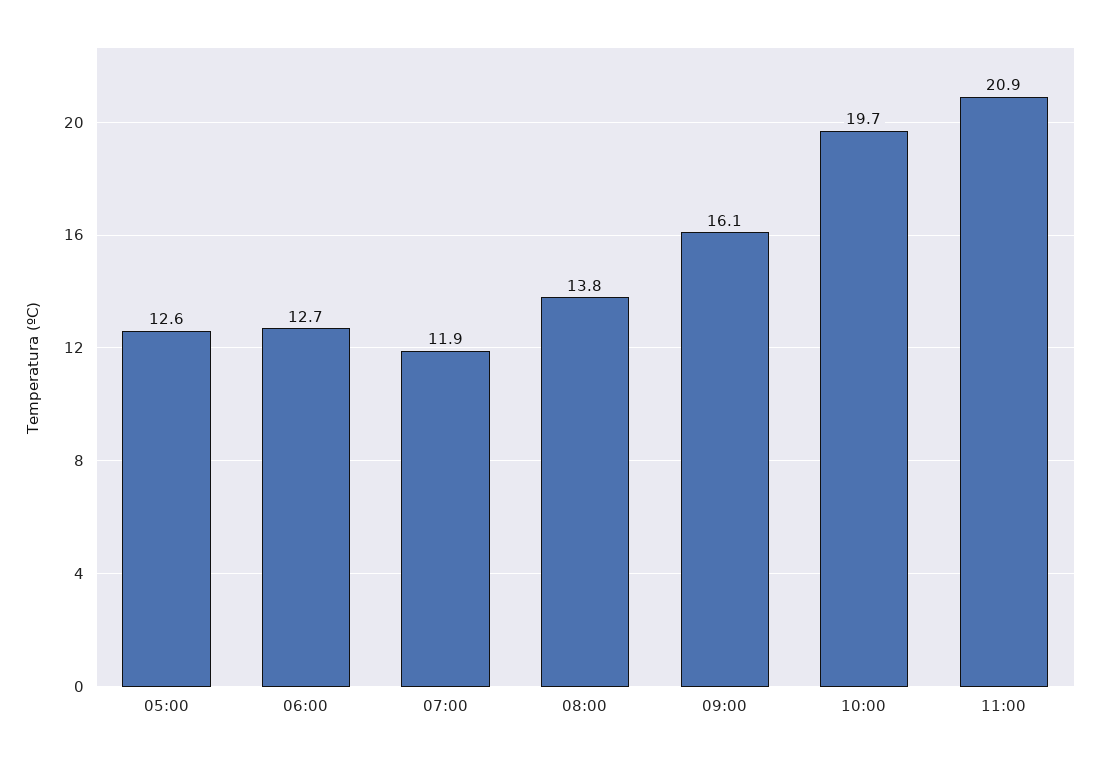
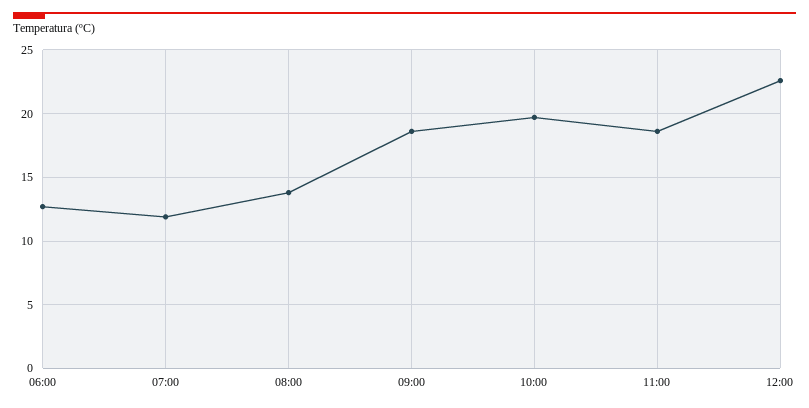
05:00: 12.6 -> none
09:00: 16.1 -> 18.5
11:00: 20.9 -> 18.5
12:00: none -> 22.5

